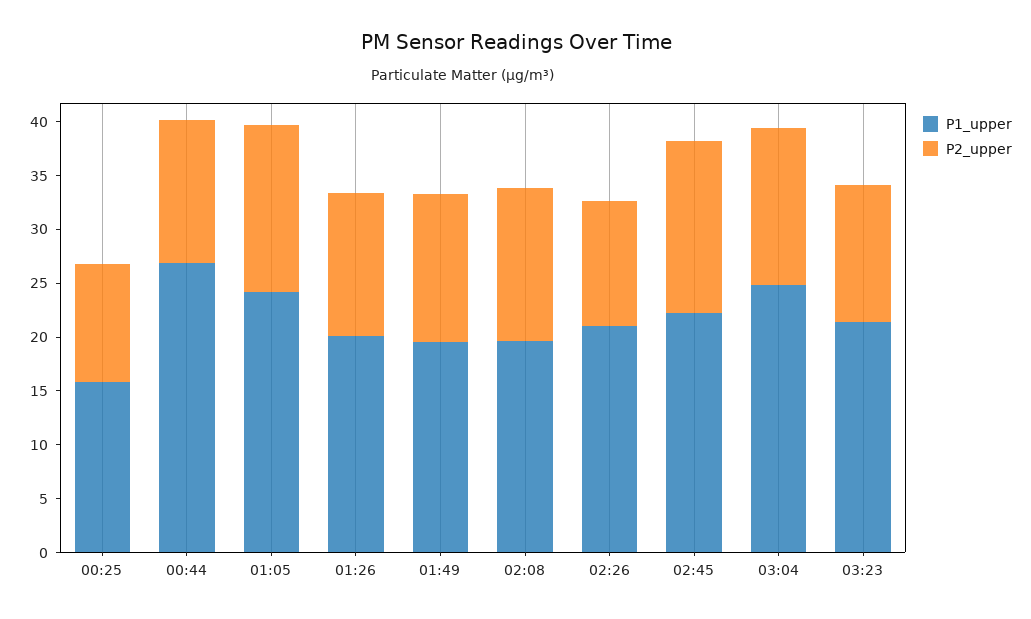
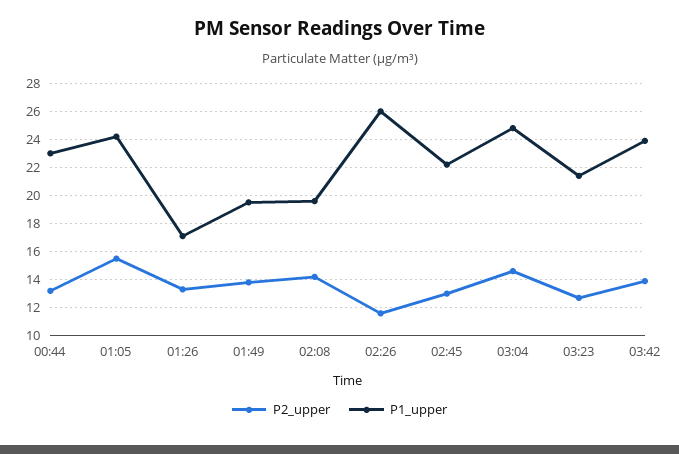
P1_upper, 00:25: 16 -> none
P2_upper, 00:25: 11 -> none
P1_upper, 00:44: 27 -> 23
P1_upper, 01:26: 20 -> 17
P1_upper, 02:26: 21 -> 26
P2_upper, 02:45: 16 -> 13
P2_upper, 03:42: none -> 14
P1_upper, 03:42: none -> 24

